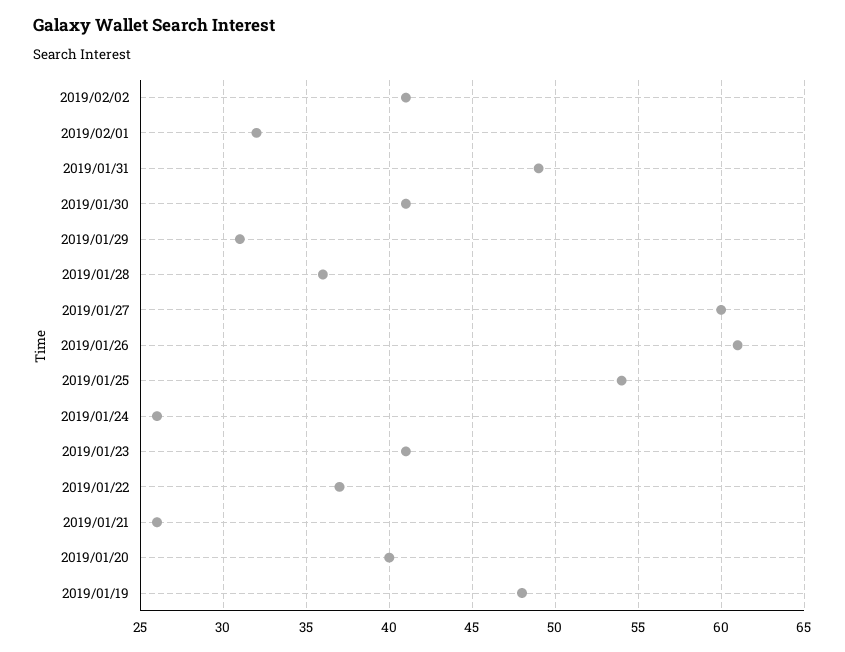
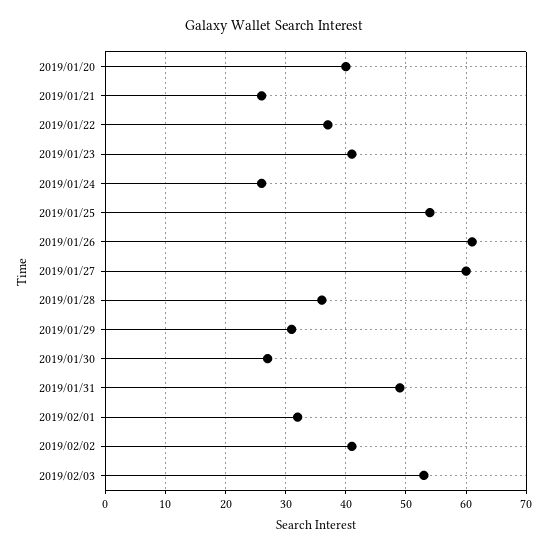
2019/01/30: 41 -> 27
2019/01/19: 48 -> none
2019/02/03: none -> 53

